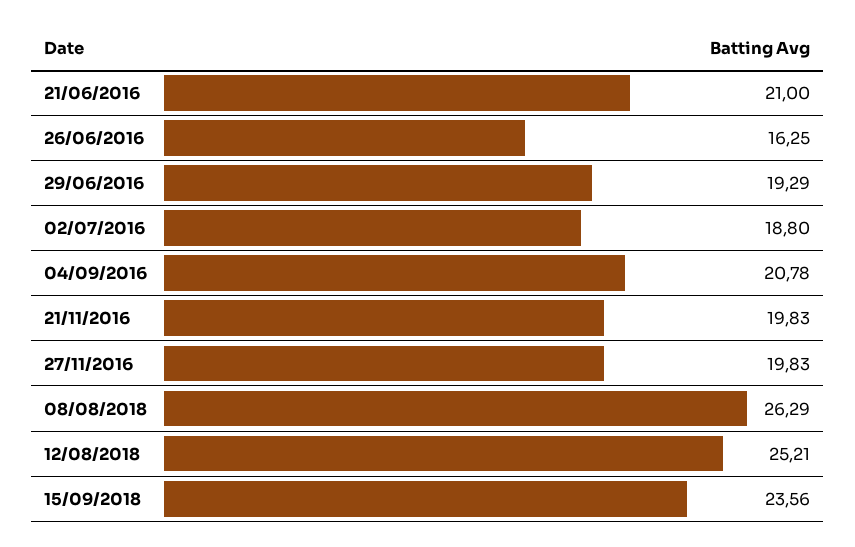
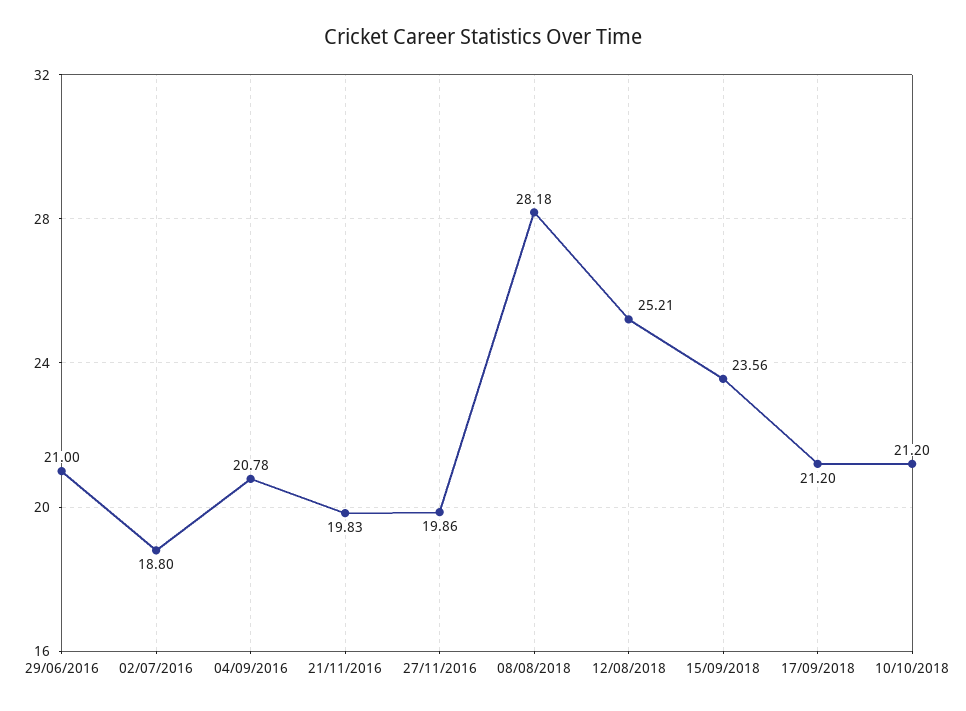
21/06/2016: 21 -> none
26/06/2016: 16.25 -> none
29/06/2016: 19.29 -> 21
27/11/2016: 19.83 -> 19.86
08/08/2018: 26.29 -> 28.18
17/09/2018: none -> 21.2
10/10/2018: none -> 21.2

